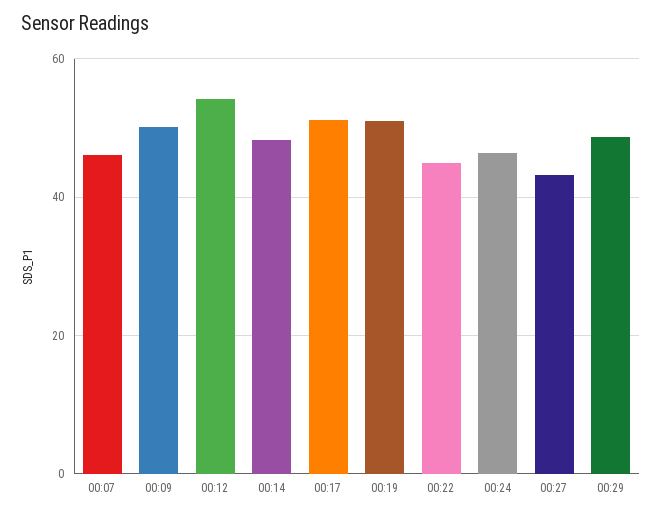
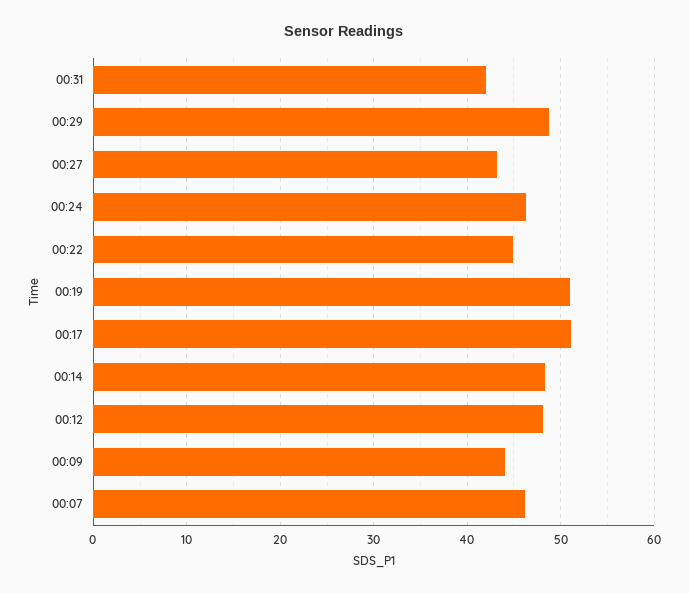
00:09: 50 -> 44
00:12: 54 -> 48
00:31: none -> 42

